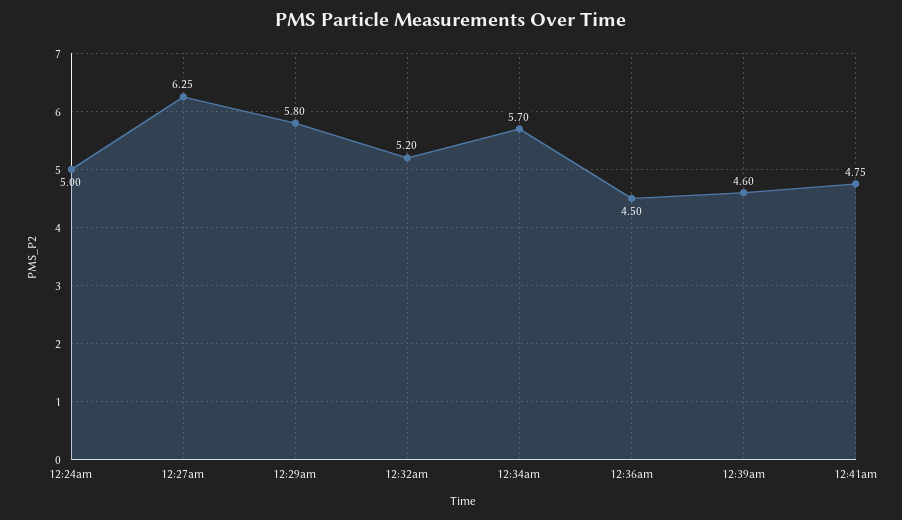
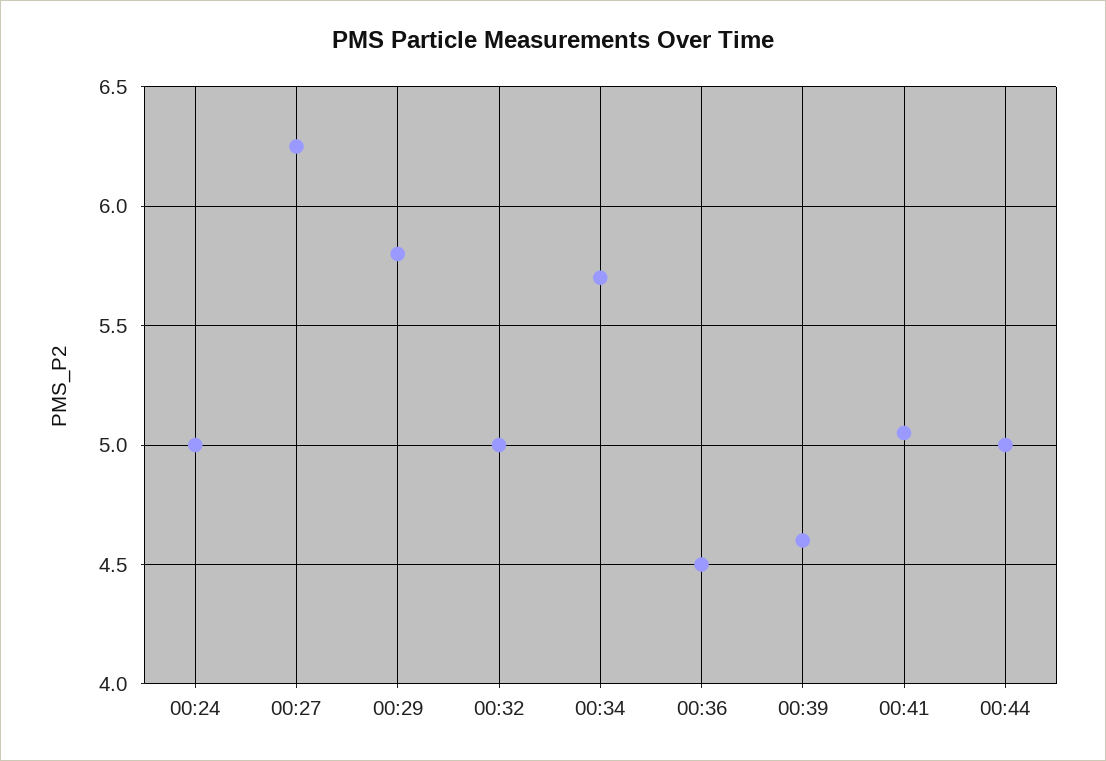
12:32am: 5.2 -> 5
12:41am: 4.75 -> 5.05
00:44: none -> 5

